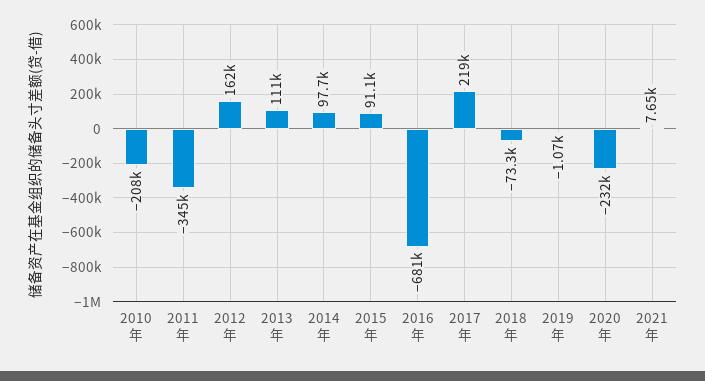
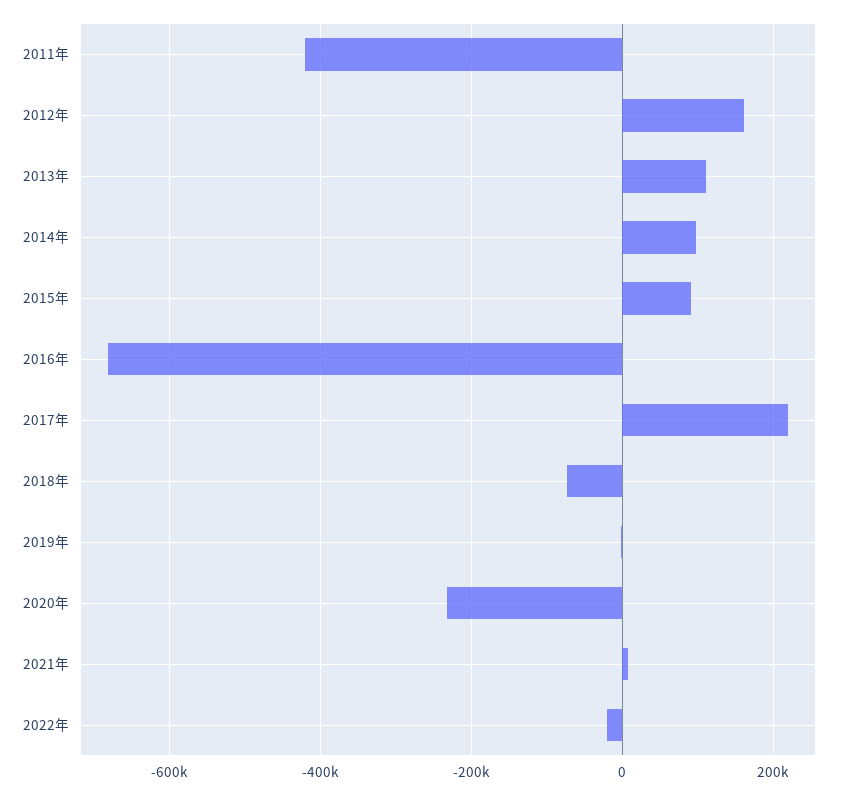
2010年: -208000 -> none
2011年: -345000 -> -420000
2022年: none -> -20000

